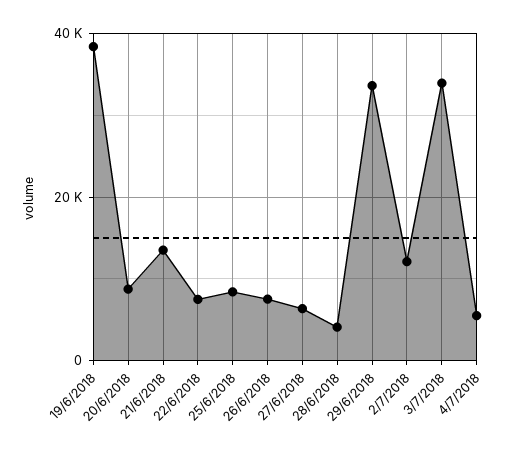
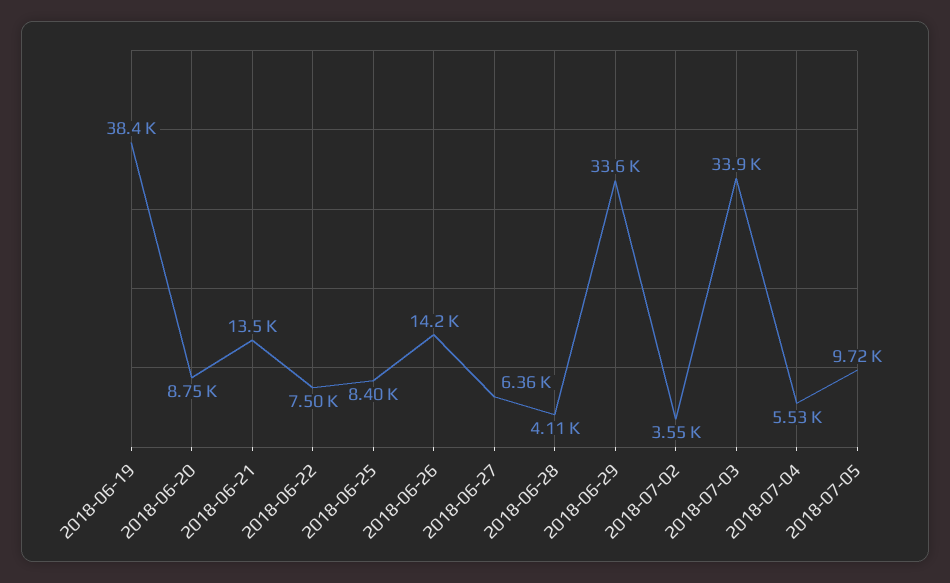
26/6/2018: 8000 -> 14200
2/7/2018: 12000 -> 3550
2018-07-05: none -> 9720

